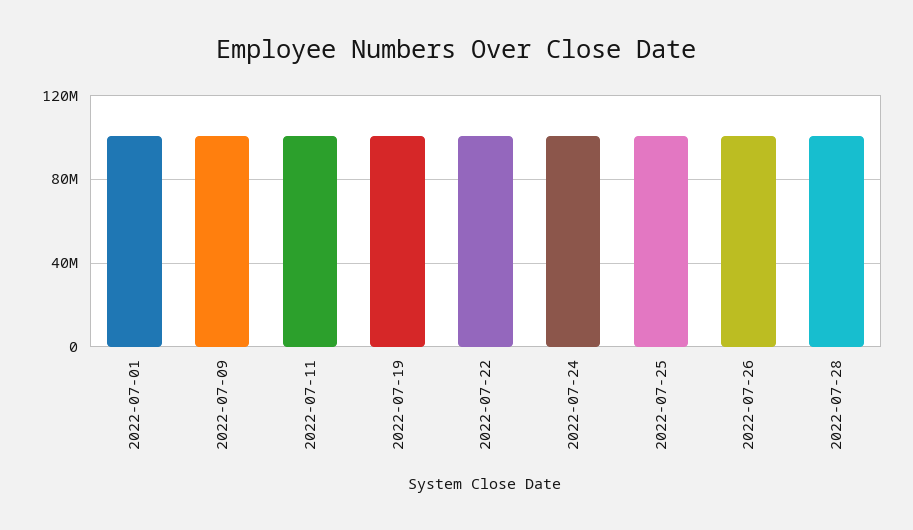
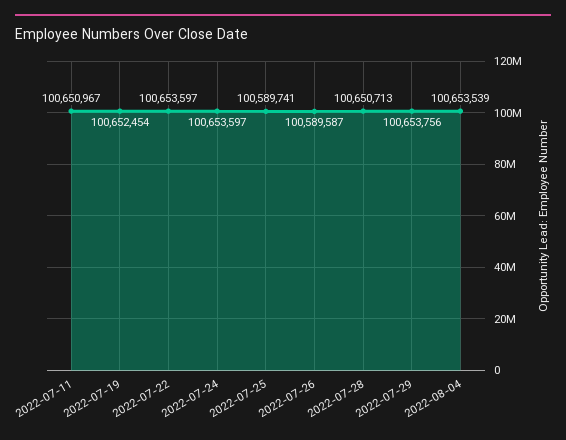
2022-07-01: 100000000 -> none
2022-07-09: 100000000 -> none
2022-07-29: none -> 100653756
2022-08-04: none -> 100653539

